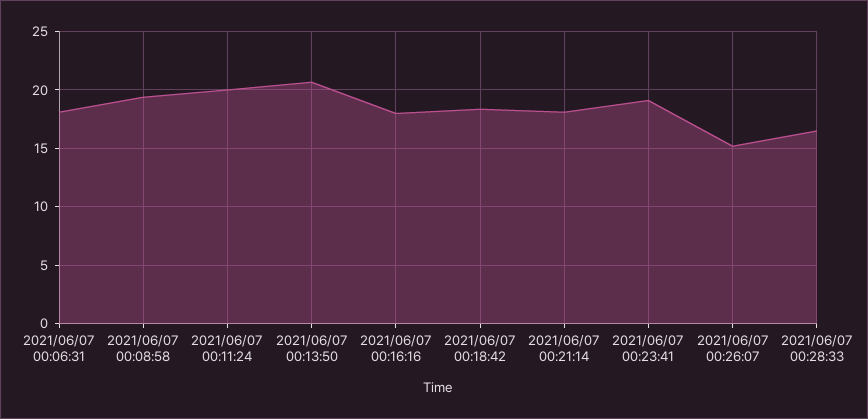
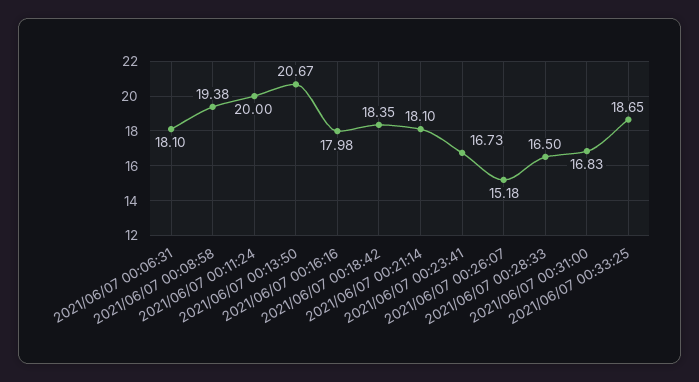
2021/06/07 00:23:41: 19 -> 16.73
2021/06/07 00:31:00: none -> 16.83
2021/06/07 00:33:25: none -> 18.65

